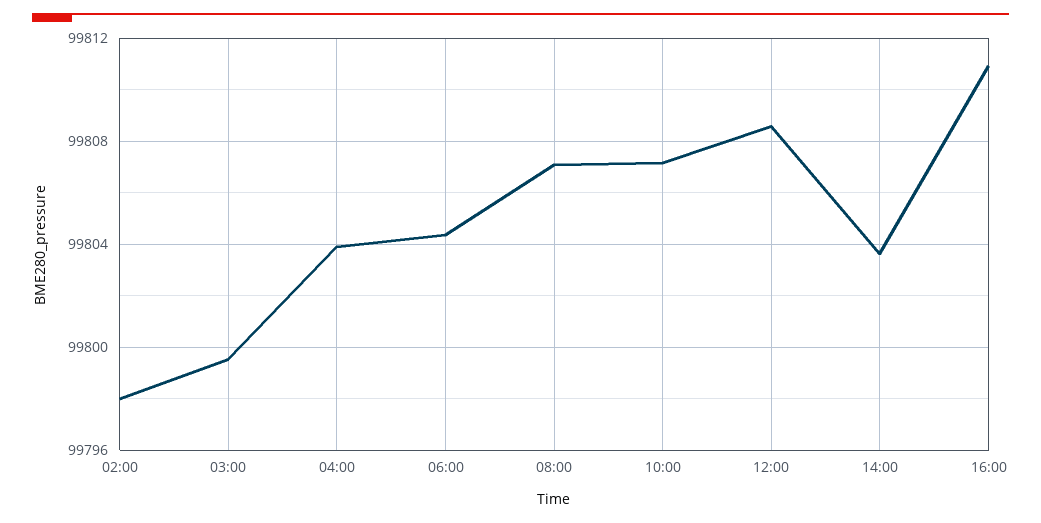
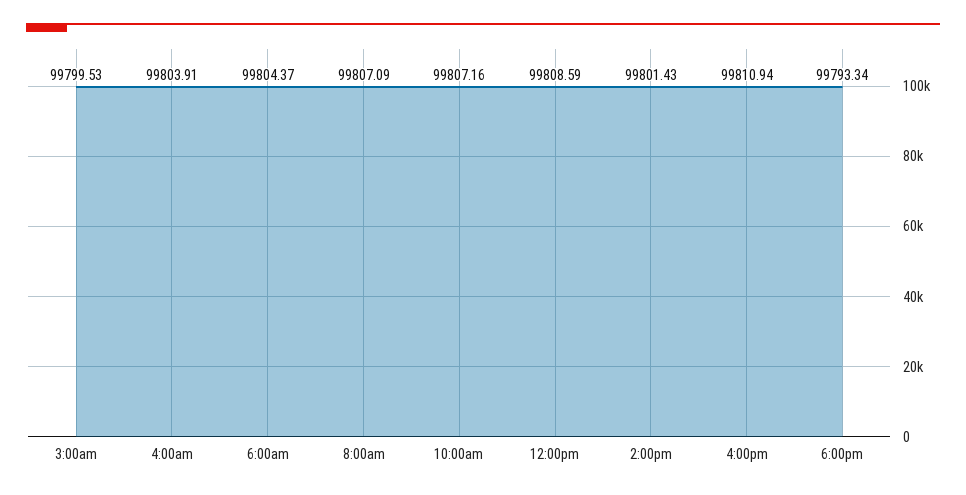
02:00: 99798 -> none
14:00: 99803.5 -> 99801.43
6:00pm: none -> 99793.34

